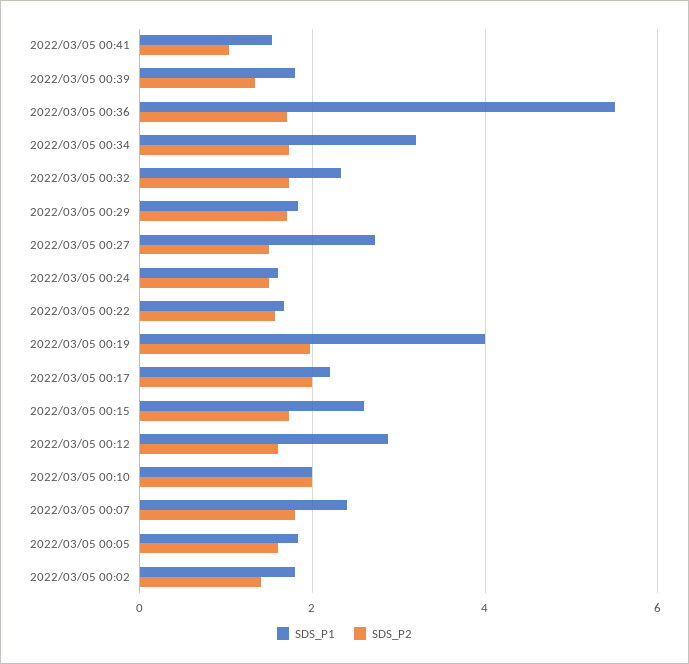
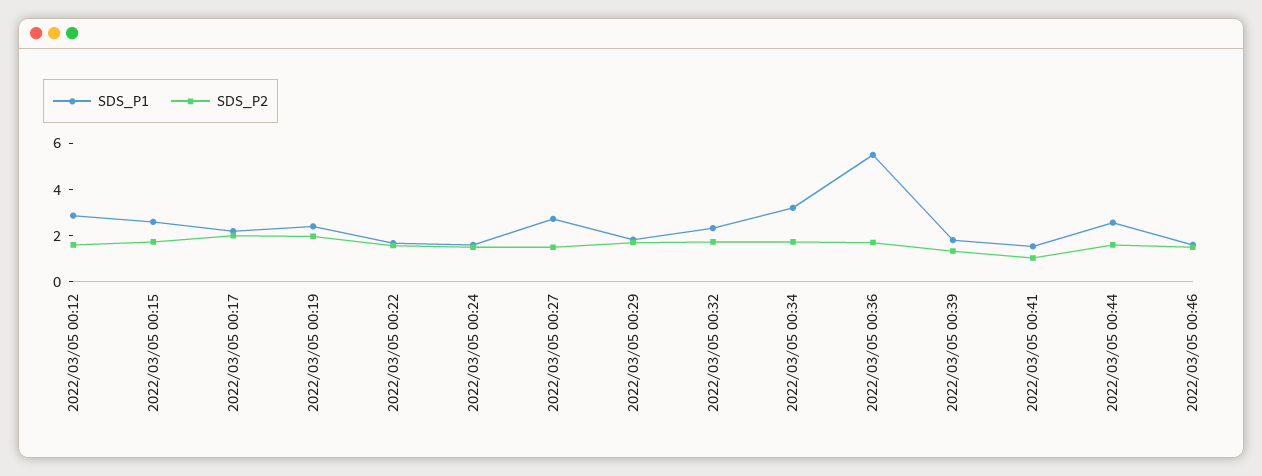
SDS_P1, 2022/03/05 00:19: 4 -> 2.5
SDS_P1, 2022/03/05 00:10: 2 -> none
SDS_P2, 2022/03/05 00:10: 2 -> none
SDS_P1, 2022/03/05 00:07: 2.4 -> none
SDS_P2, 2022/03/05 00:07: 1.8 -> none
SDS_P1, 2022/03/05 00:05: 1.8 -> none
SDS_P2, 2022/03/05 00:05: 1.6 -> none
SDS_P1, 2022/03/05 00:02: 1.8 -> none
SDS_P2, 2022/03/05 00:02: 1.4 -> none
SDS_P1, 2022/03/05 00:44: none -> 2.5
SDS_P2, 2022/03/05 00:44: none -> 1.5
SDS_P1, 2022/03/05 00:46: none -> 1.5
SDS_P2, 2022/03/05 00:46: none -> 1.5

